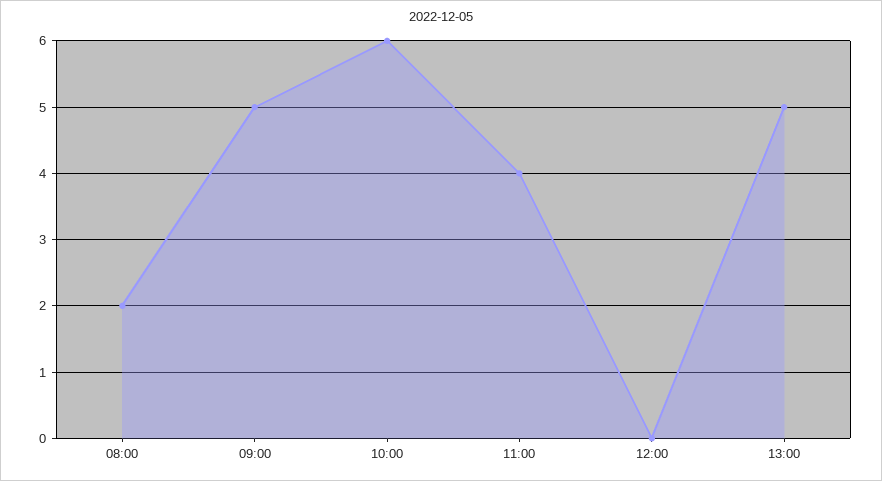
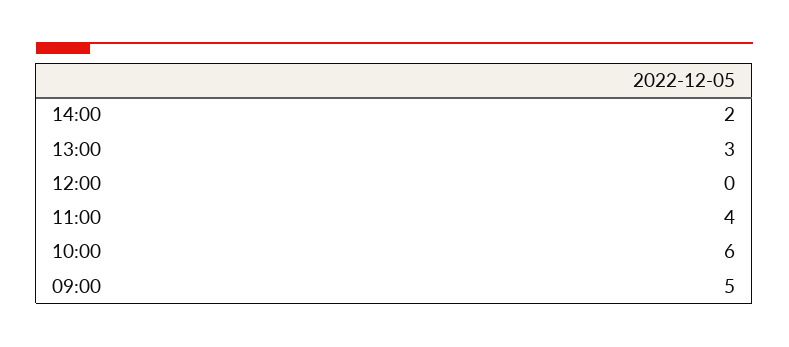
08:00: 2 -> none
13:00: 5 -> 3
14:00: none -> 2

